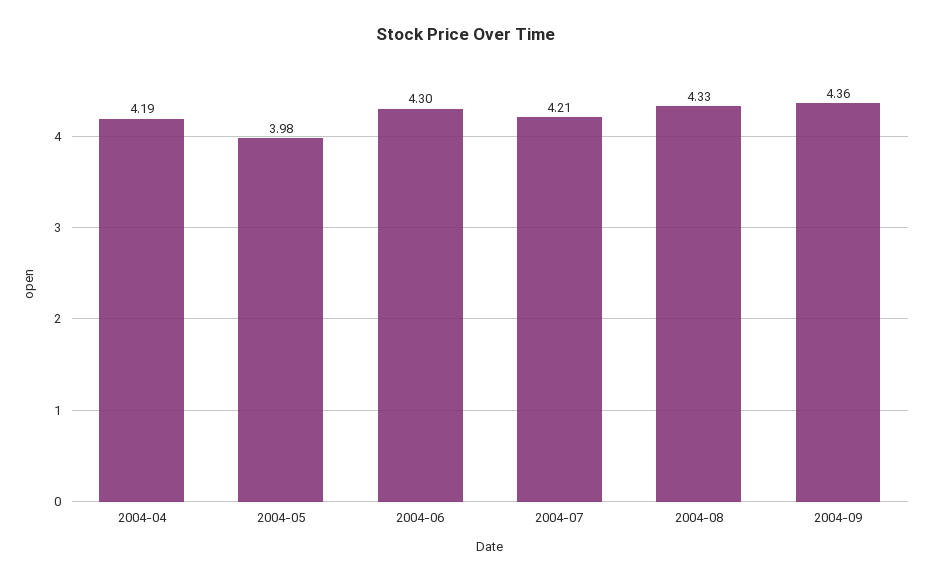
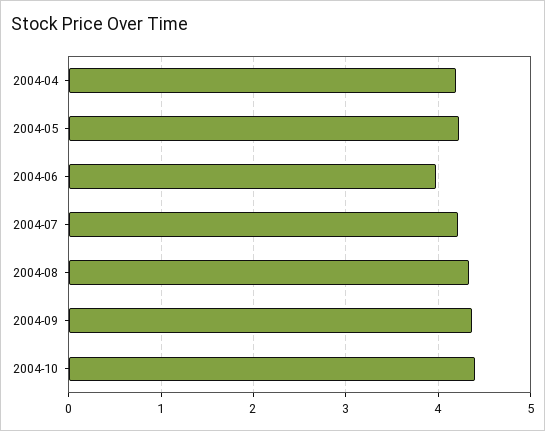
2004-05: 3.98 -> 4.2
2004-06: 4.3 -> 4
2004-10: none -> 4.4

